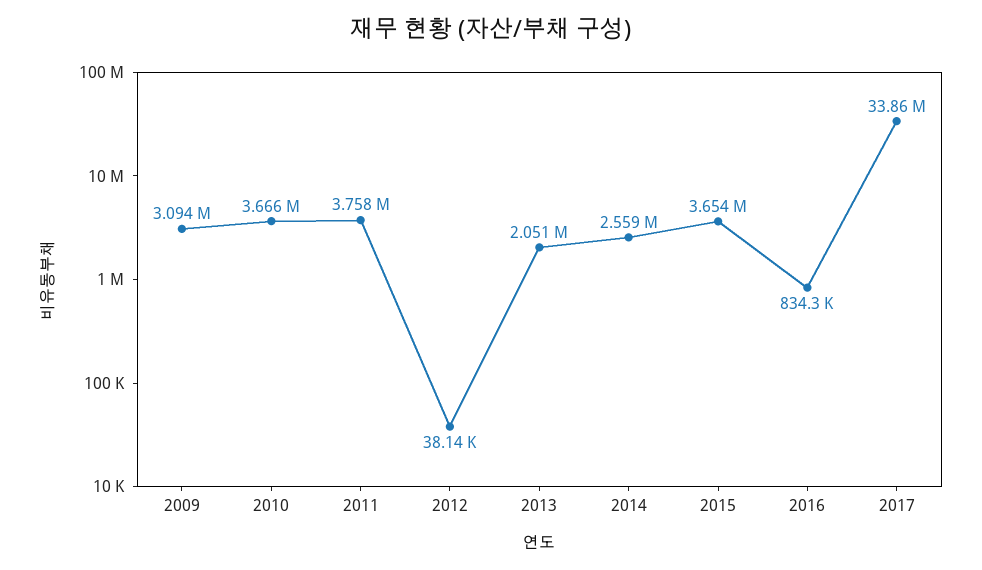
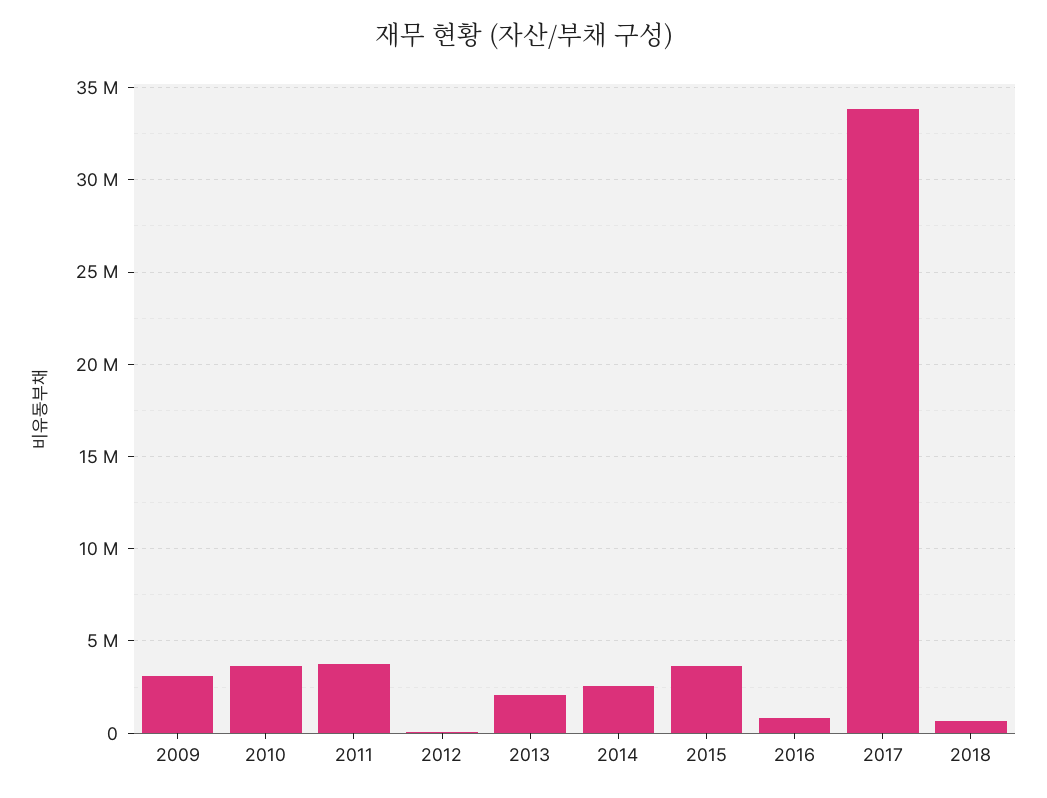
2018: none -> 500000

